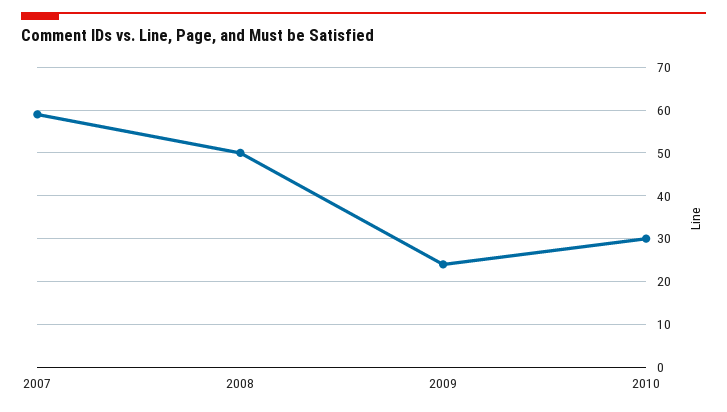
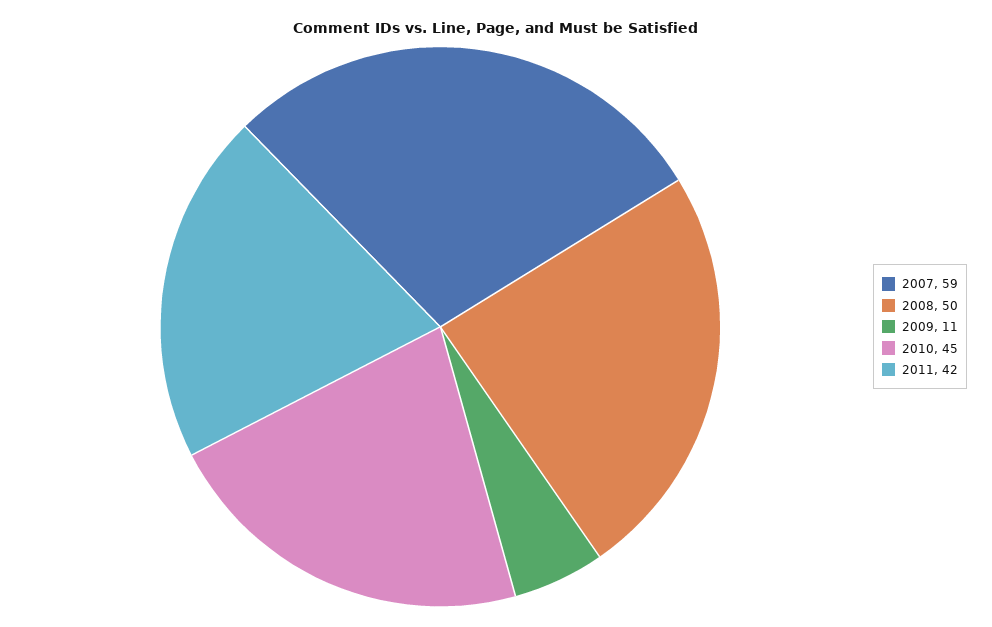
2009: 25 -> 11
2010: 30 -> 45
2011: none -> 42

